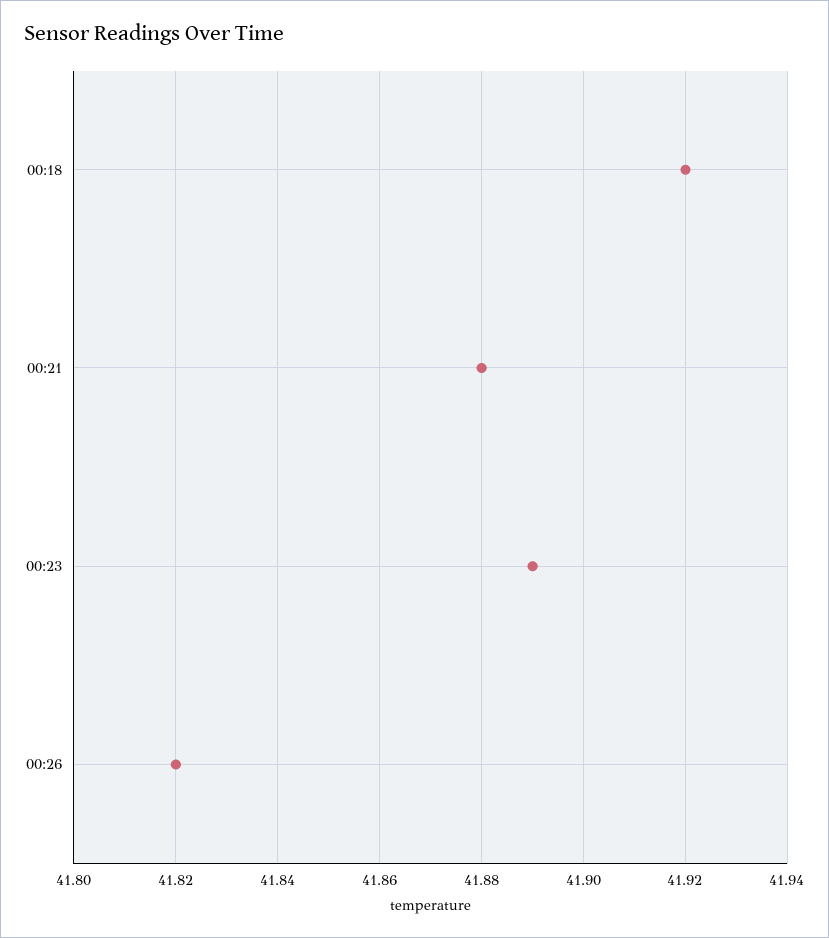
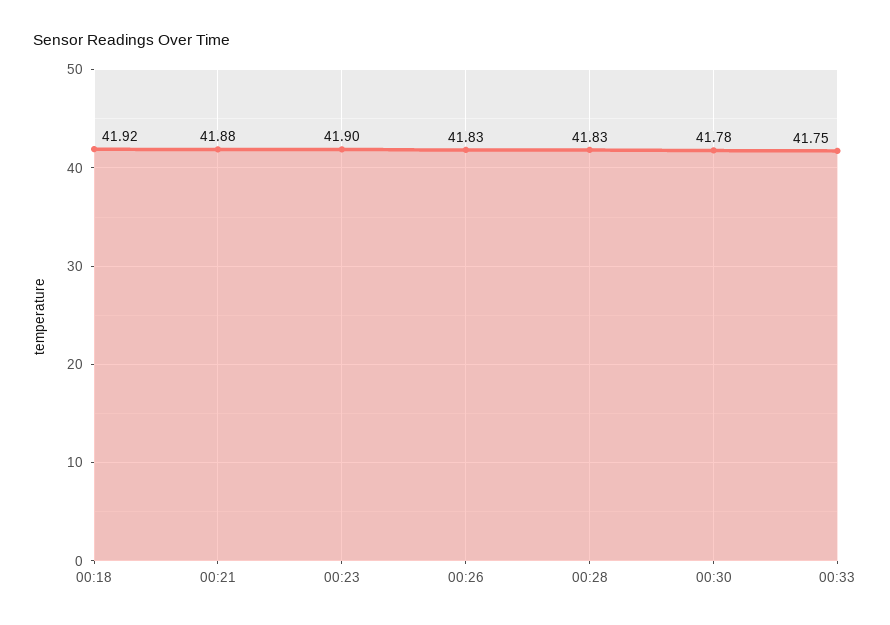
00:23: 41.89 -> 41.9
00:26: 41.82 -> 41.83
00:28: none -> 41.83
00:30: none -> 41.78
00:33: none -> 41.75

